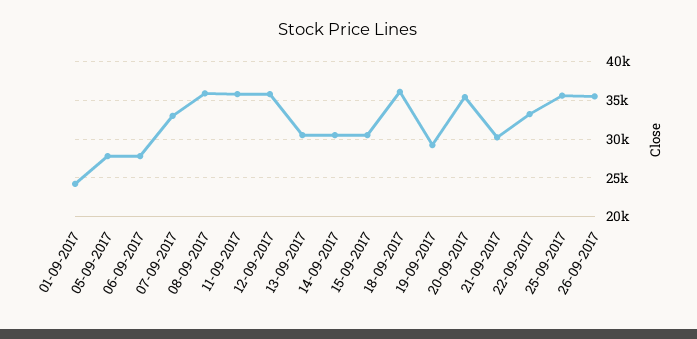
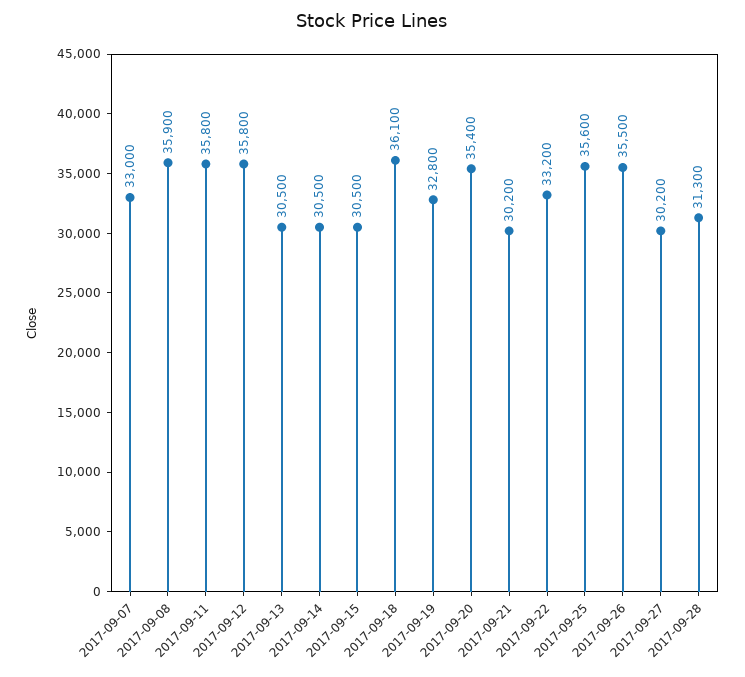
01-09-2017: 24000 -> none
05-09-2017: 28000 -> none
06-09-2017: 28000 -> none
19-09-2017: 29000 -> 32800
2017-09-27: none -> 30200
2017-09-28: none -> 31300

